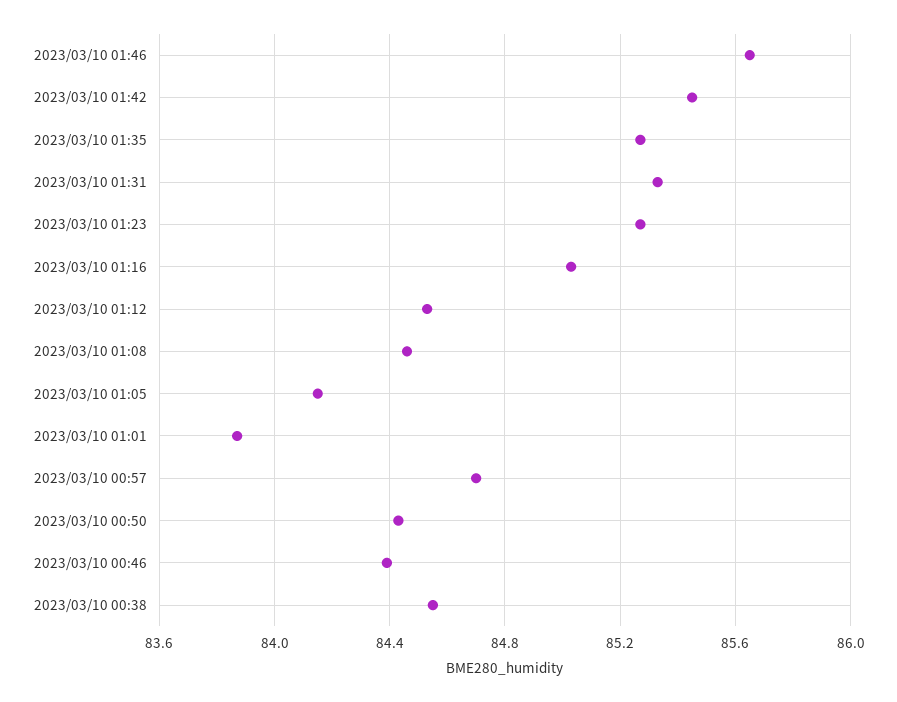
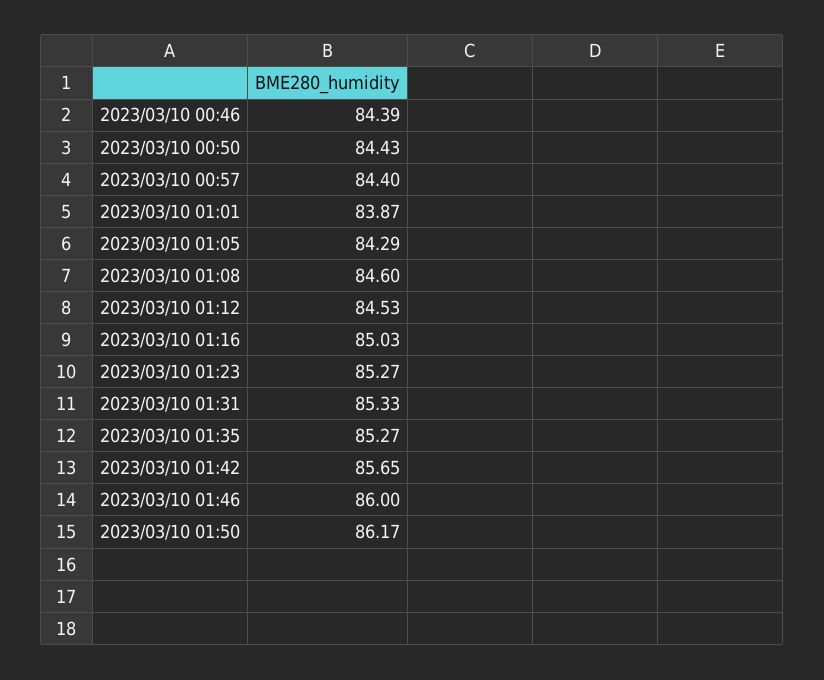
2023/03/10 01:46: 85.65 -> 86
2023/03/10 01:42: 85.45 -> 85.65
2023/03/10 01:08: 84.45 -> 84.6
2023/03/10 01:05: 84.15 -> 84.29
2023/03/10 00:57: 84.7 -> 84.4
2023/03/10 00:38: 84.55 -> none
2023/03/10 01:50: none -> 86.17

